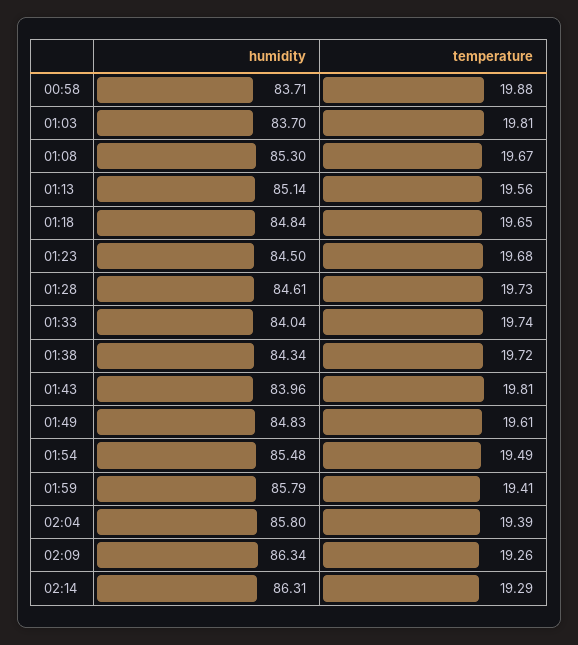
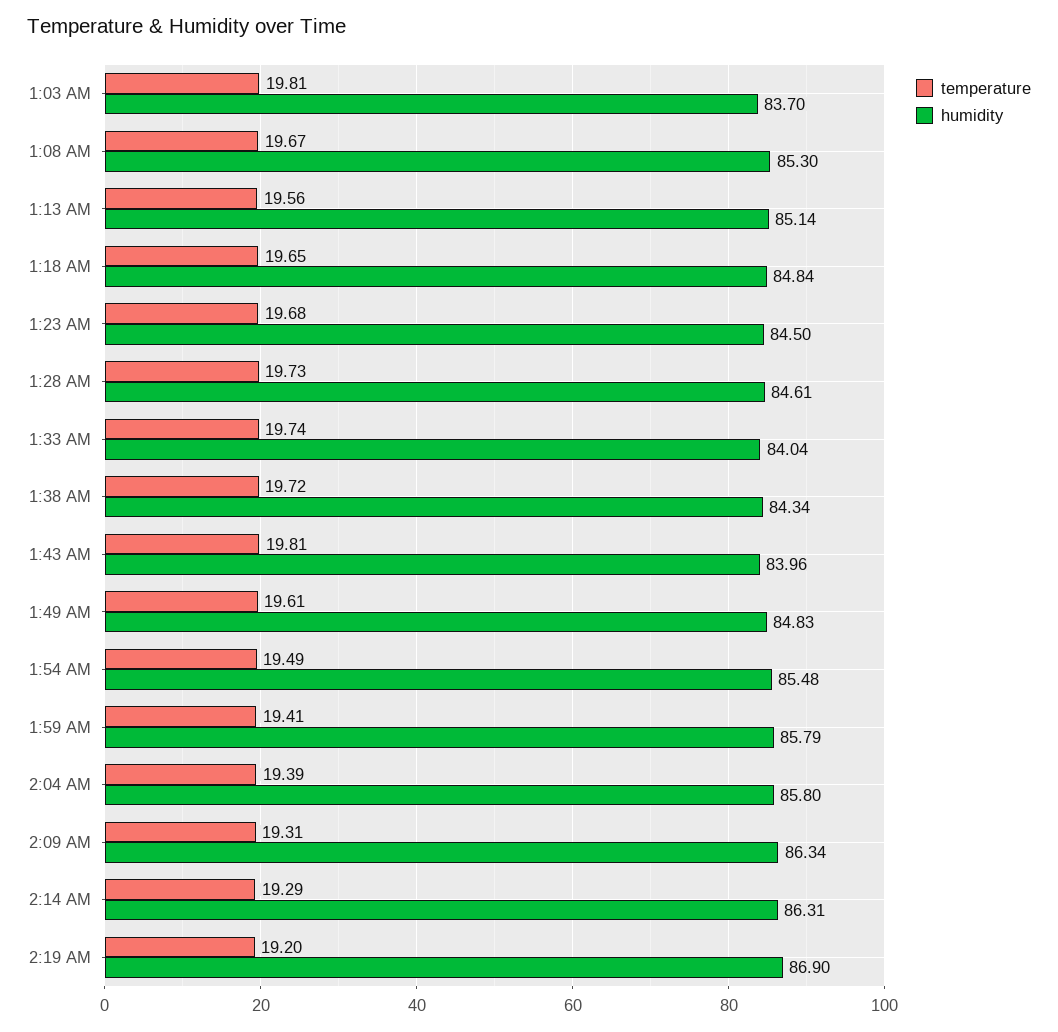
humidity, 00:58: 83.71 -> none
temperature, 00:58: 19.88 -> none
temperature, 02:09: 19.26 -> 19.31
temperature, 2:19 AM: none -> 19.2
humidity, 2:19 AM: none -> 86.9

